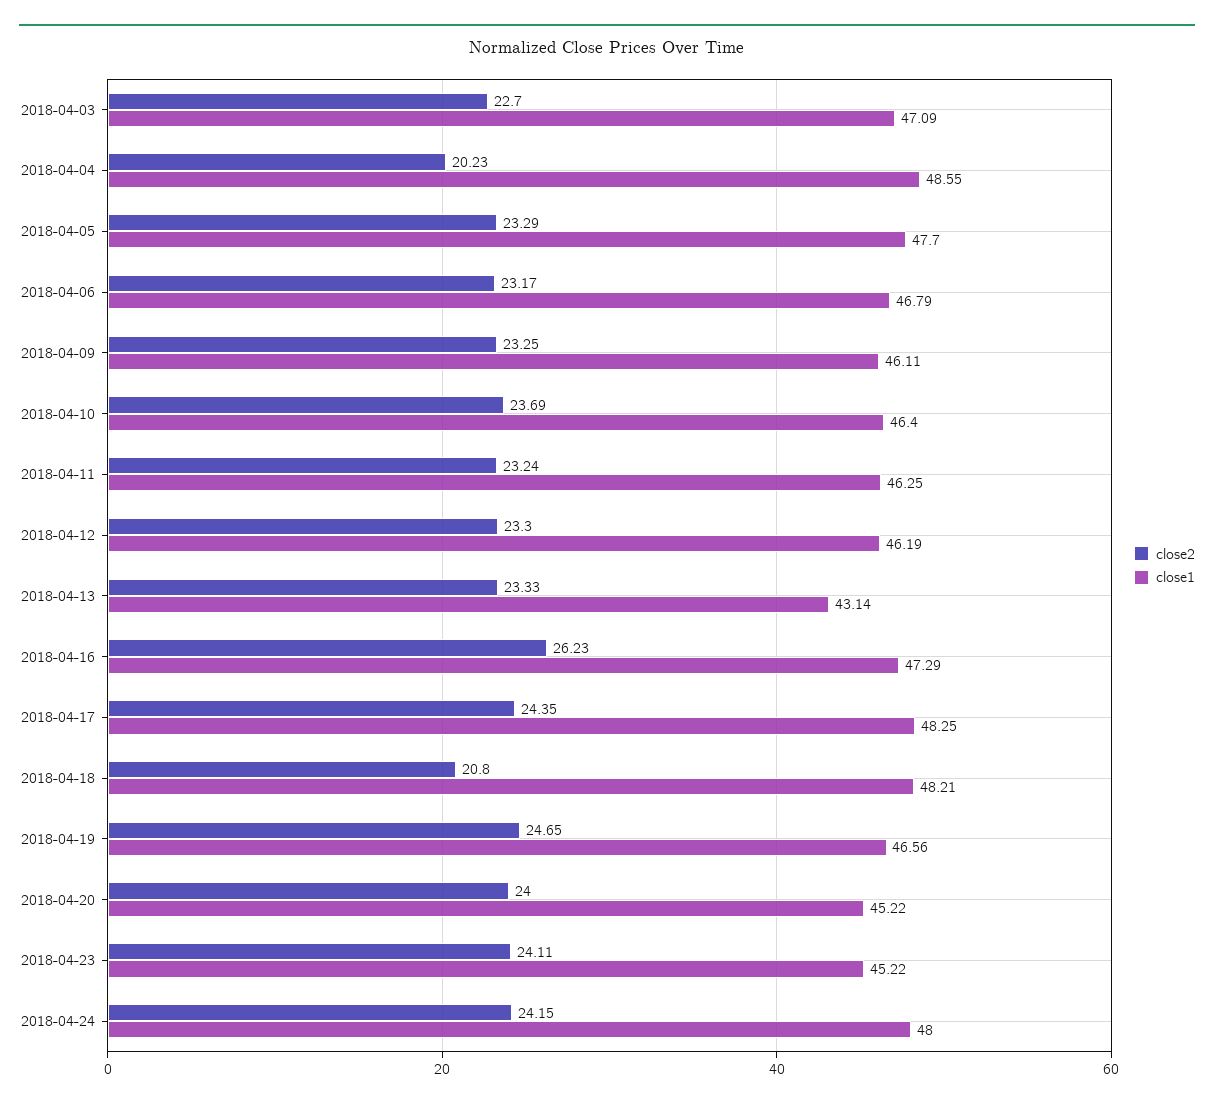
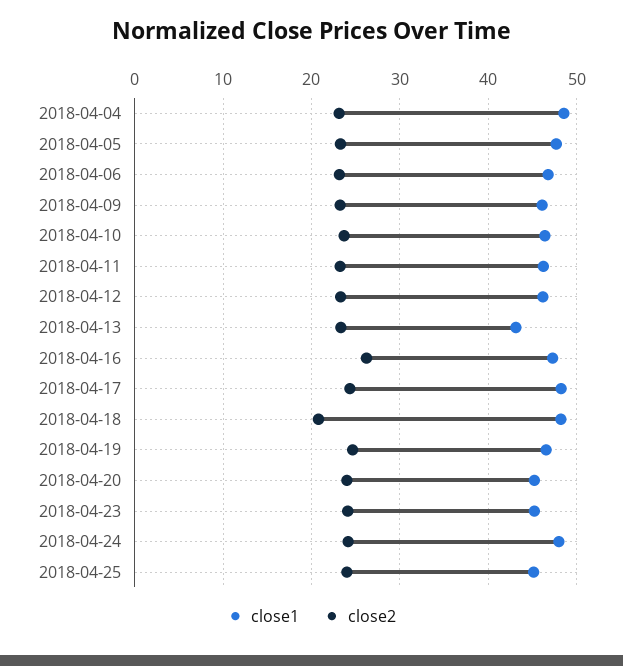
close2, 2018-04-03: 22.7 -> none
close1, 2018-04-03: 47.09 -> none
close2, 2018-04-04: 20.23 -> 23
close1, 2018-04-25: none -> 45
close2, 2018-04-25: none -> 24

